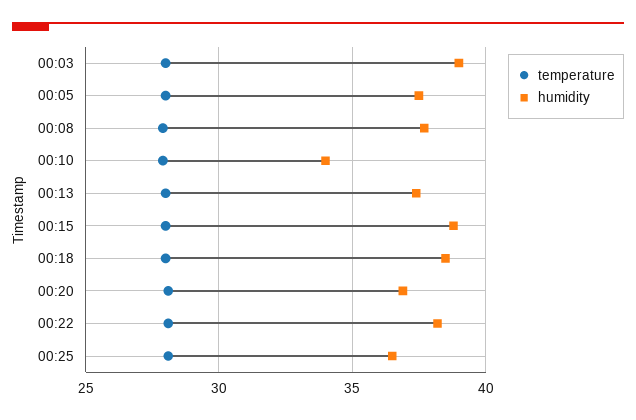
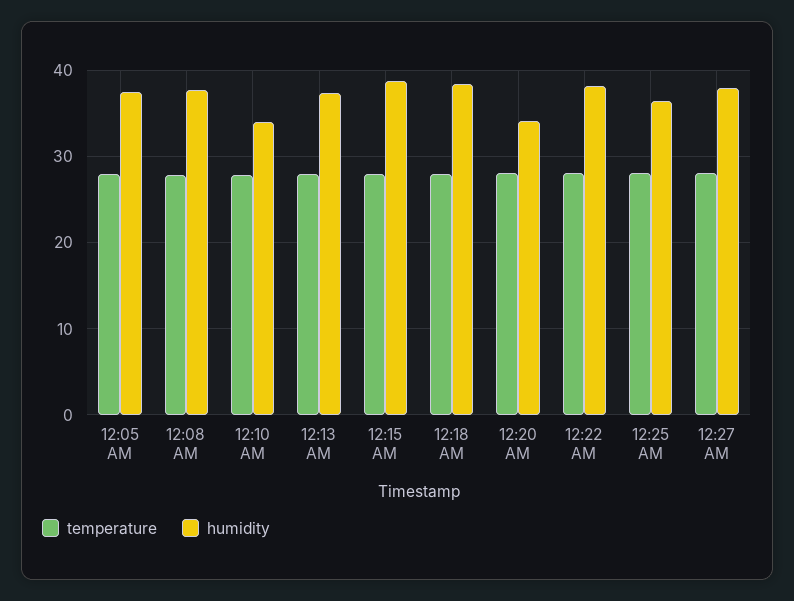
temperature, 00:03: 28 -> none
humidity, 00:03: 39 -> none
humidity, 00:20: 37 -> 34
temperature, 12:27 AM: none -> 28
humidity, 12:27 AM: none -> 38

